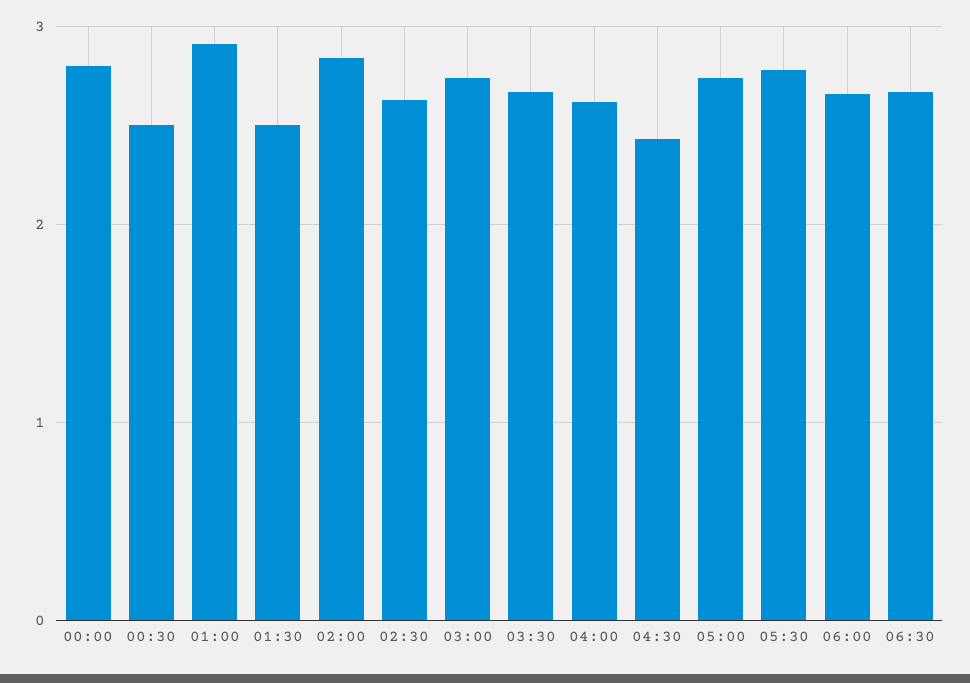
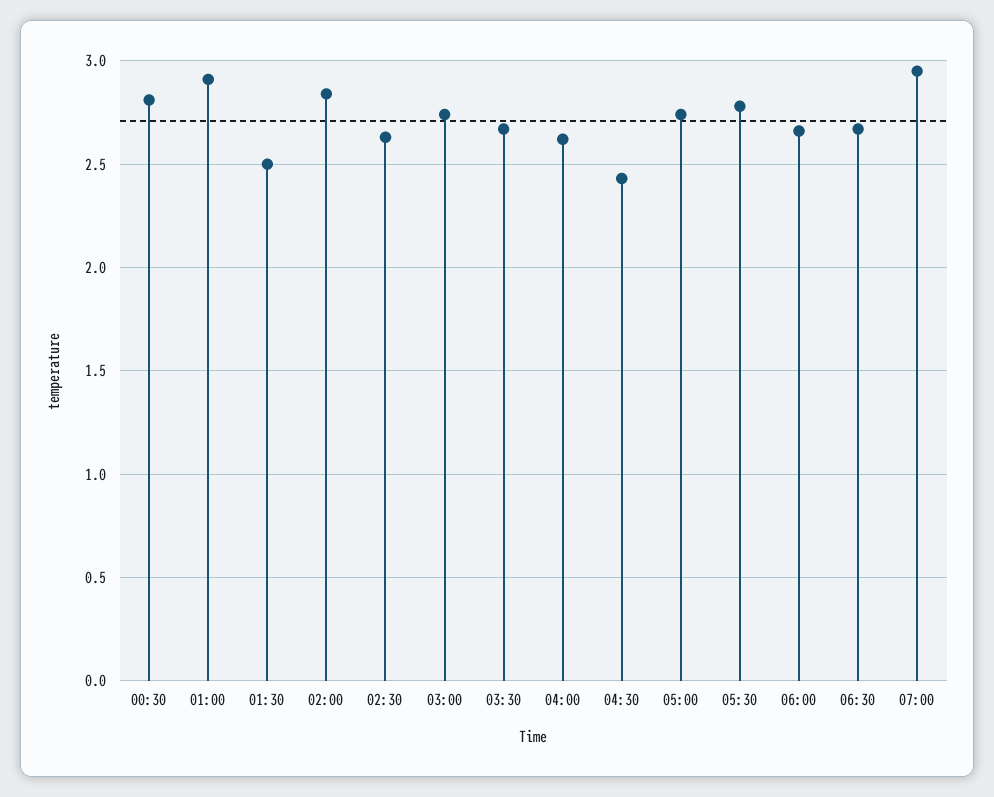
00:00: 2.8 -> none
00:30: 2.5 -> 2.8
07:00: none -> 2.95

